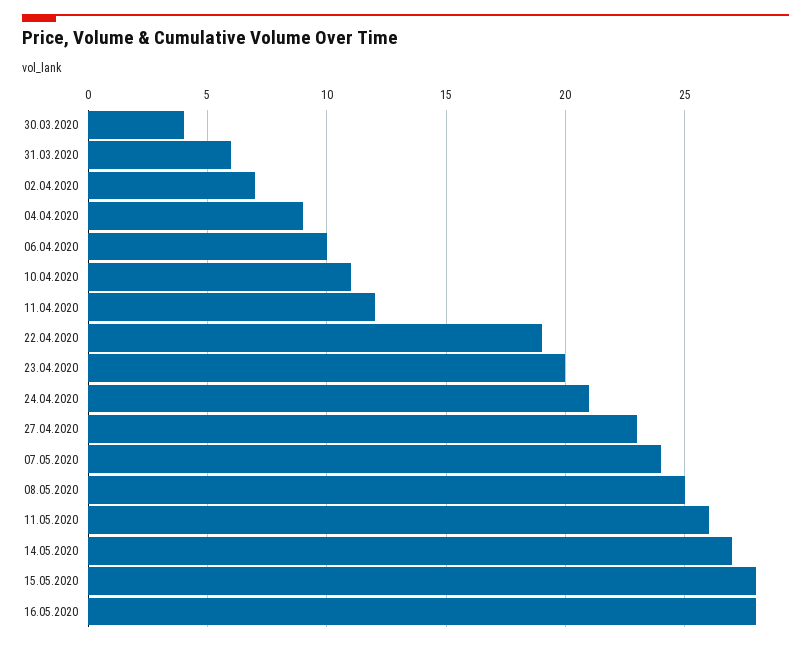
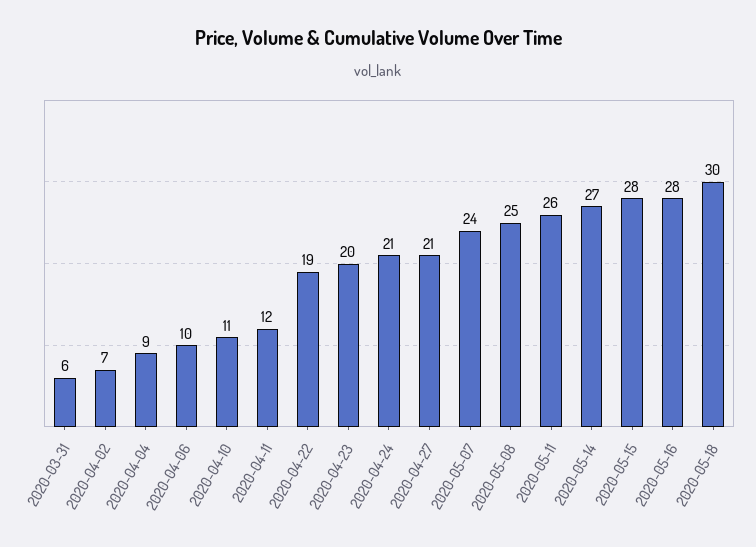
30.03.2020: 4 -> none
27.04.2020: 23 -> 21
2020-05-18: none -> 30

